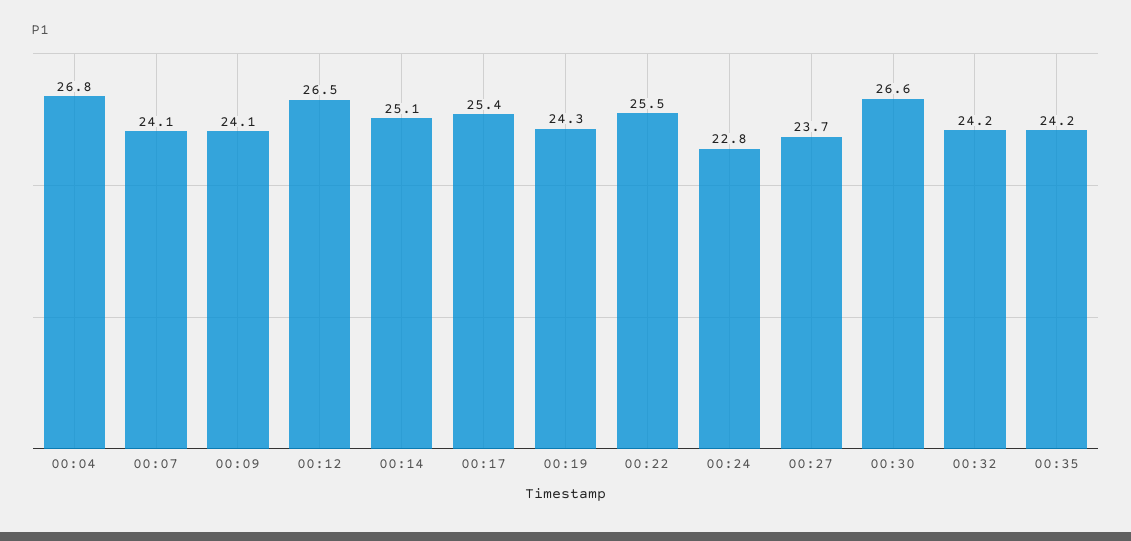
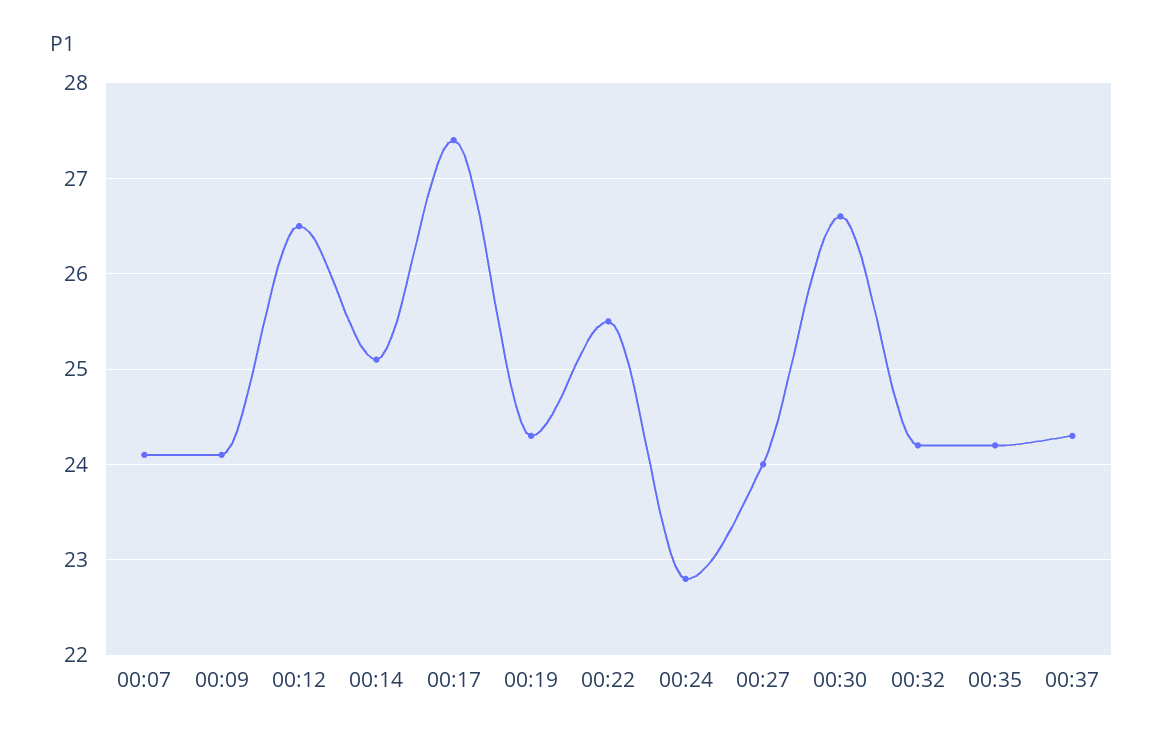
00:04: 26.8 -> none
00:17: 25.4 -> 27.4
00:27: 23.7 -> 24
00:37: none -> 24.3

